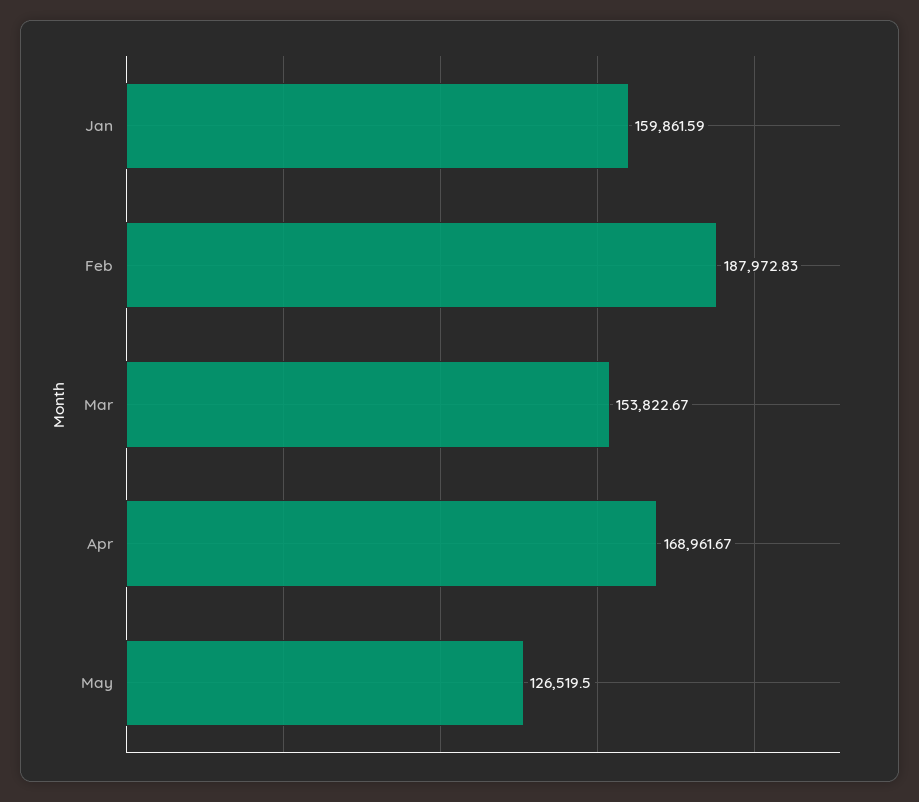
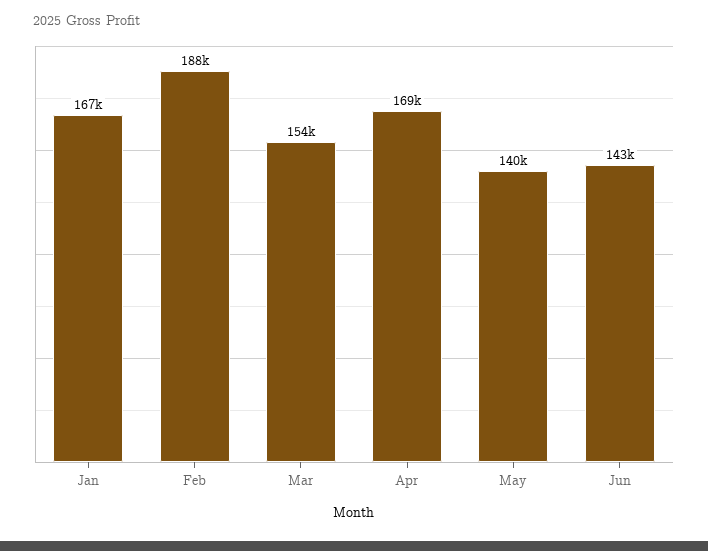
Jan: 159861.59 -> 167000
May: 126519.5 -> 140000
Jun: none -> 143000

